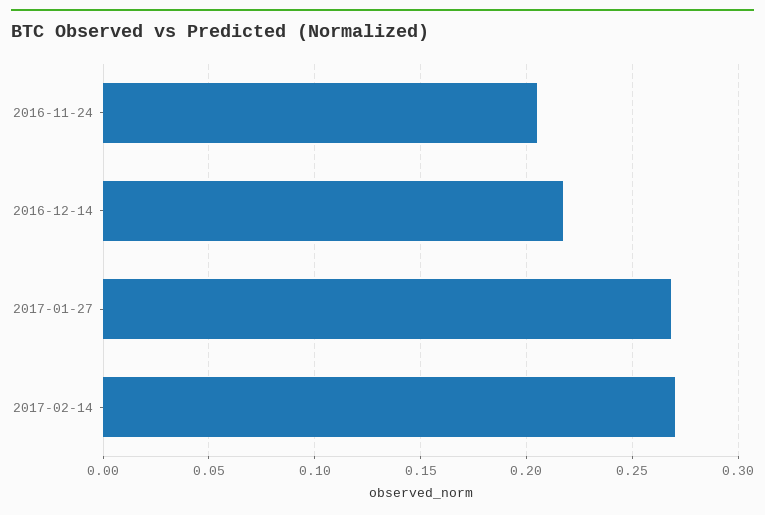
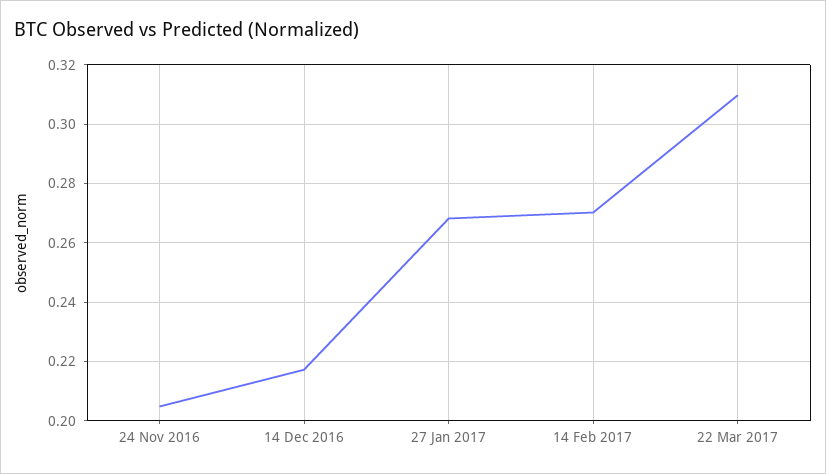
22 Mar 2017: none -> 0.31

